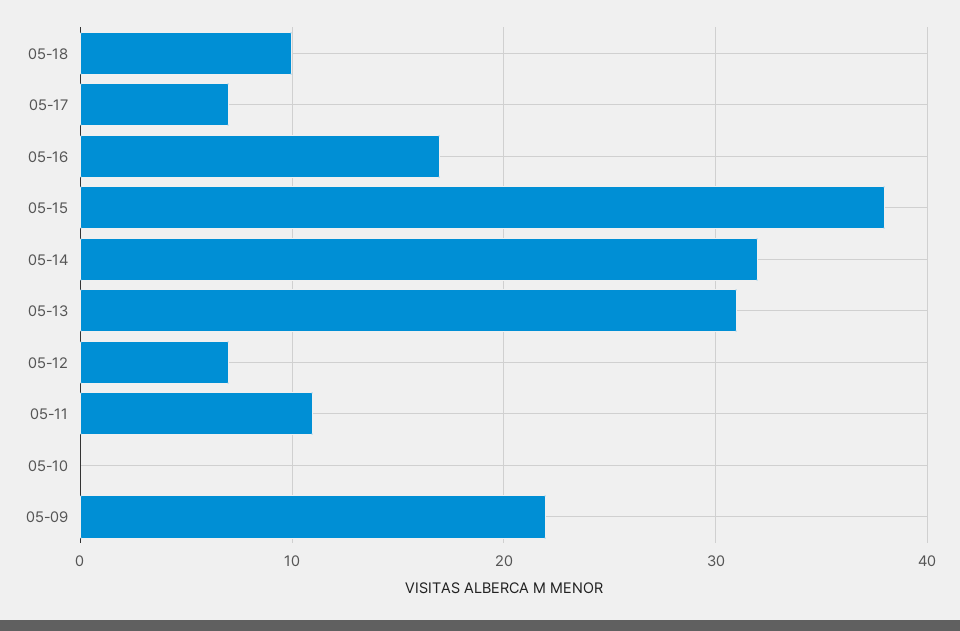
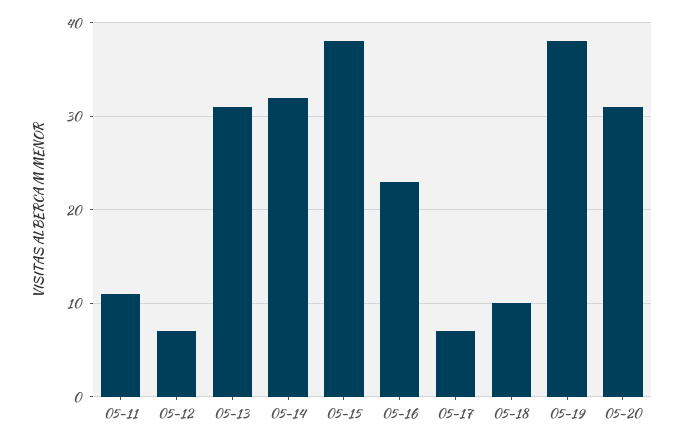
05-16: 17 -> 23
05-10: 0 -> none
05-09: 22 -> none
05-19: none -> 38
05-20: none -> 31

